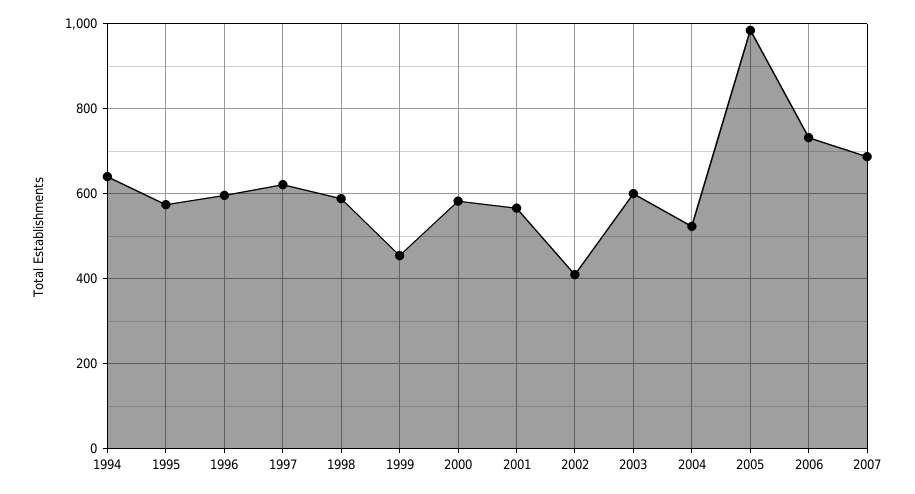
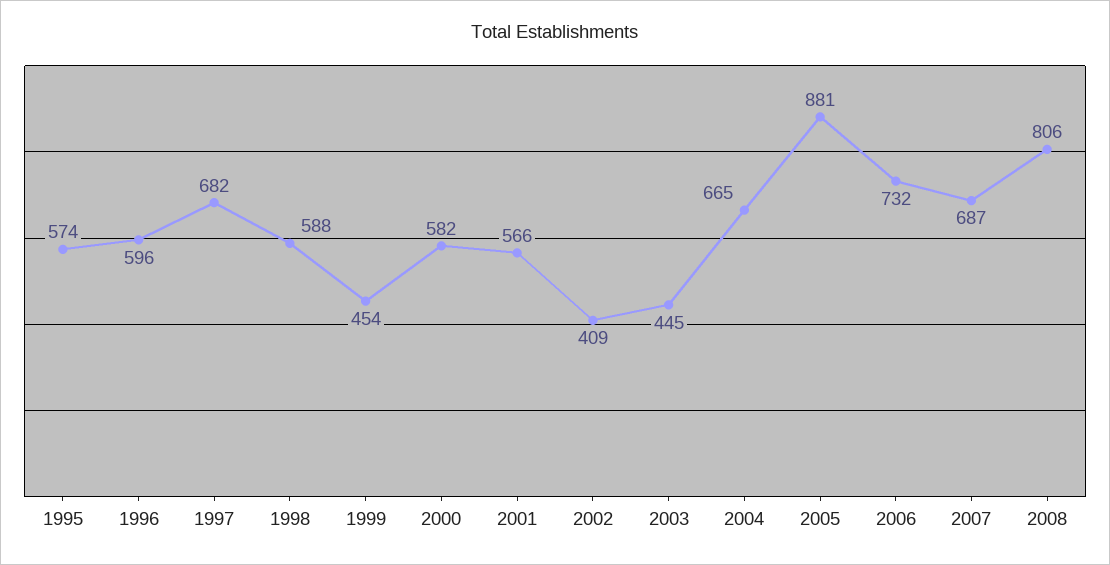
1994: 640 -> none
1997: 620 -> 682
2003: 600 -> 445
2004: 520 -> 665
2005: 980 -> 881
2008: none -> 806

